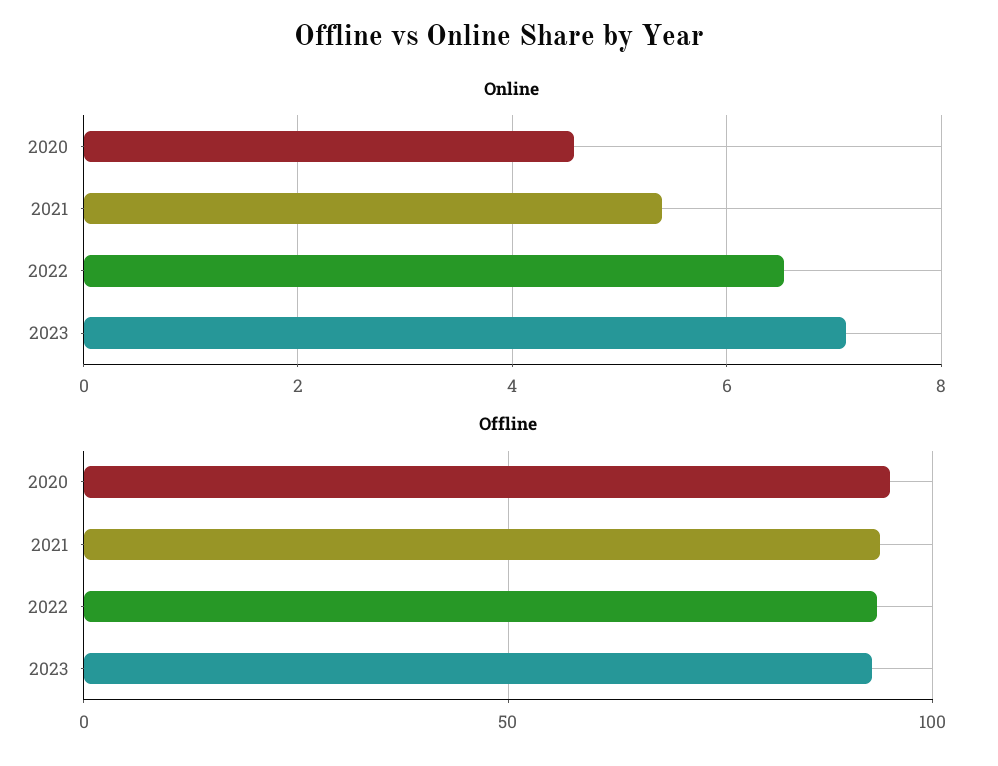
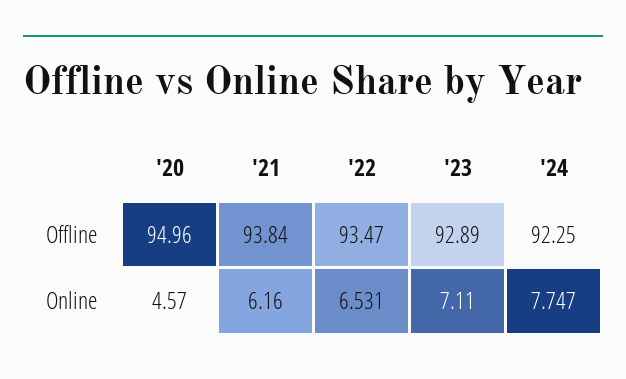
Online, 2021: 5.4 -> 6.16
Offline, '24: none -> 92.25
Online, '24: none -> 7.747

